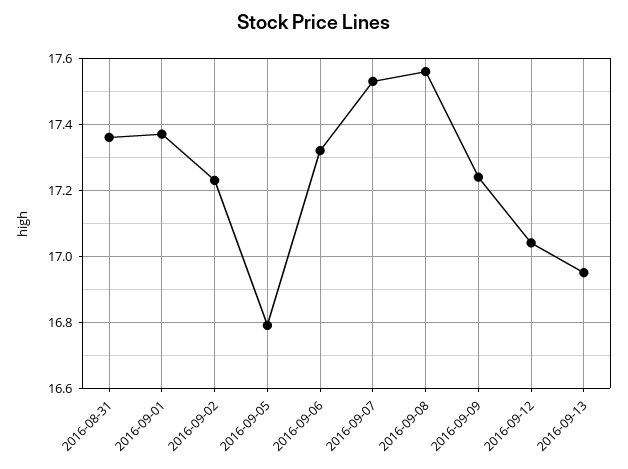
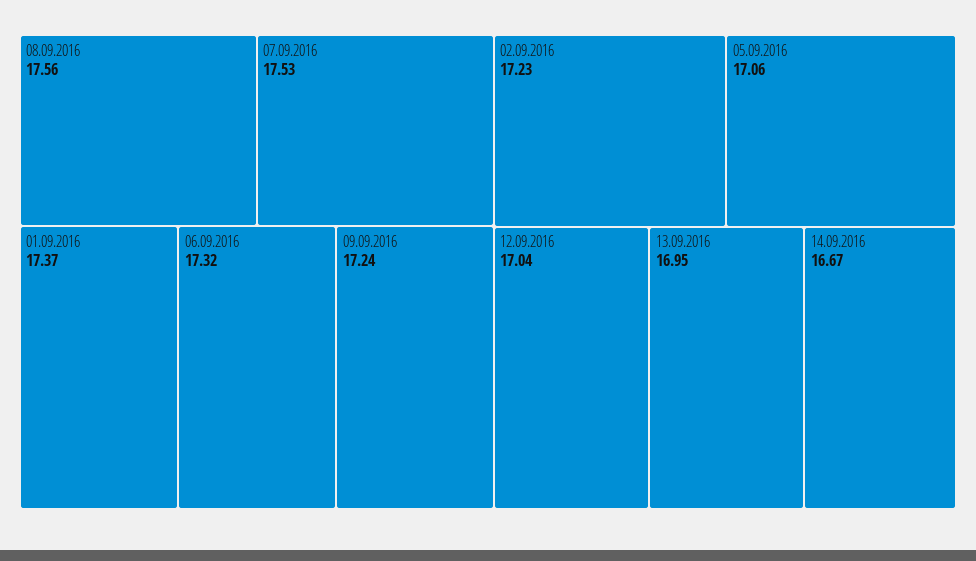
2016-08-31: 17.35 -> none
2016-09-05: 16.8 -> 17.06
14.09.2016: none -> 16.67

